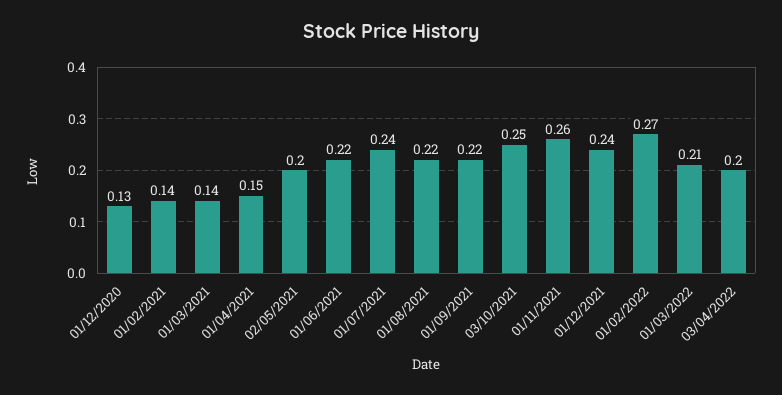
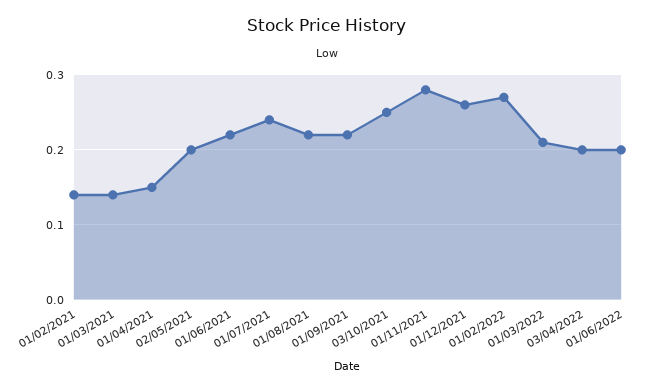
01/12/2020: 0.13 -> none
01/11/2021: 0.26 -> 0.28
01/12/2021: 0.24 -> 0.26
01/06/2022: none -> 0.2

